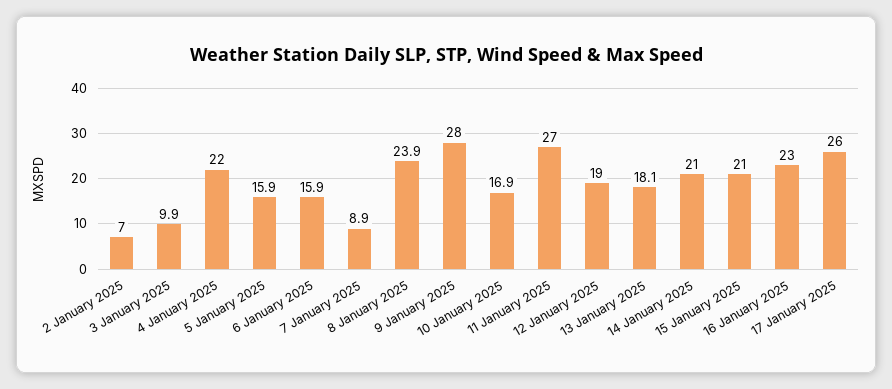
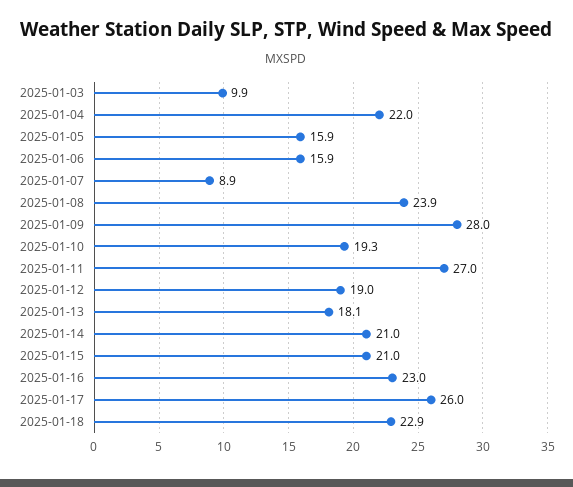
2 January 2025: 7 -> none
10 January 2025: 16.9 -> 19.3
2025-01-18: none -> 22.9

